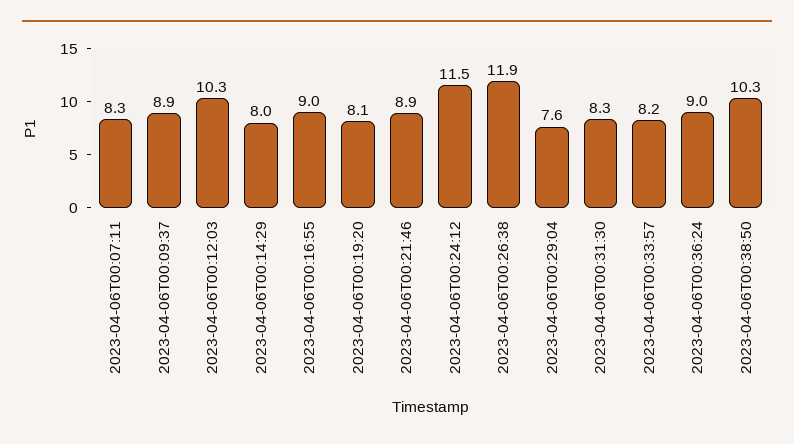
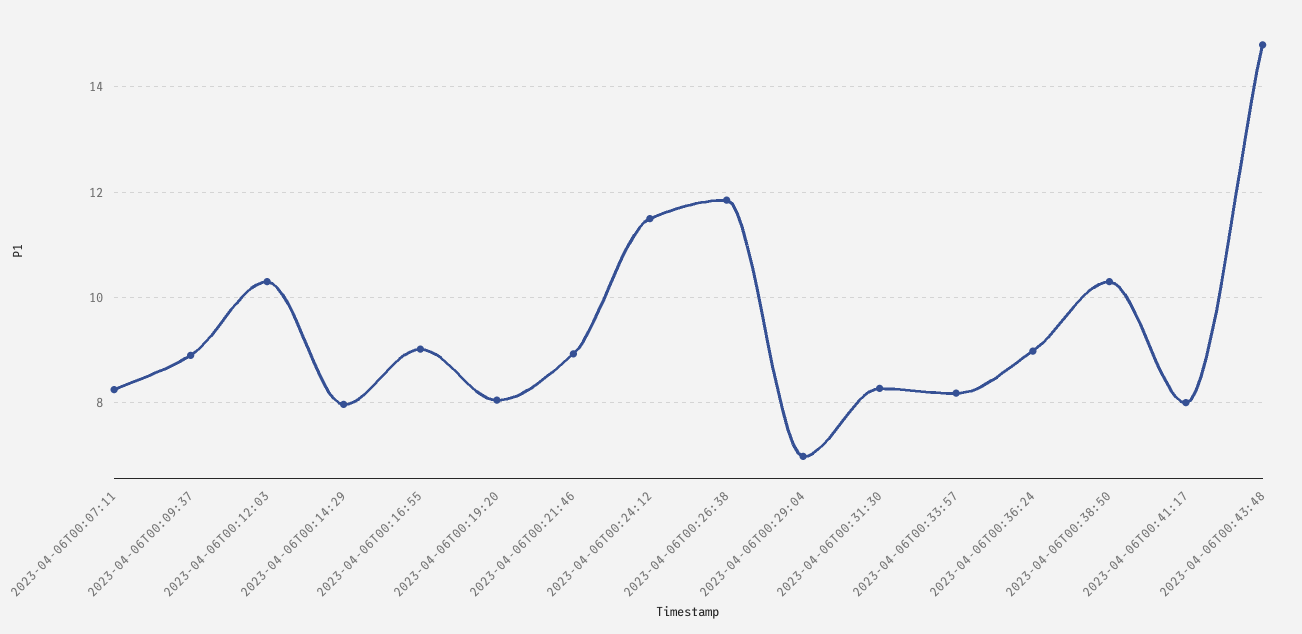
2023-04-06T00:29:04: 7.6 -> 7
2023-04-06T00:41:17: none -> 8
2023-04-06T00:43:48: none -> 14.8

